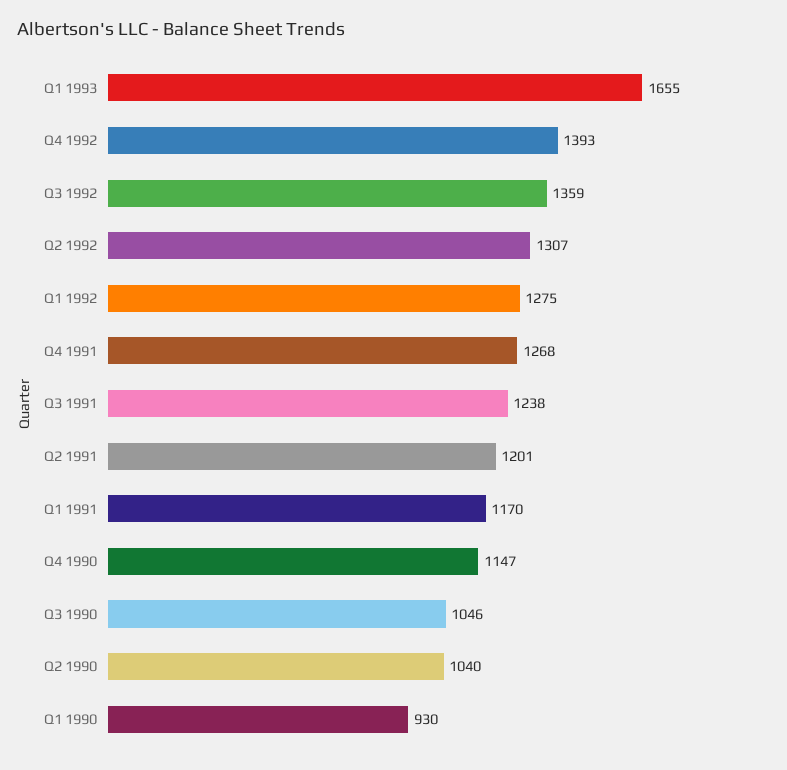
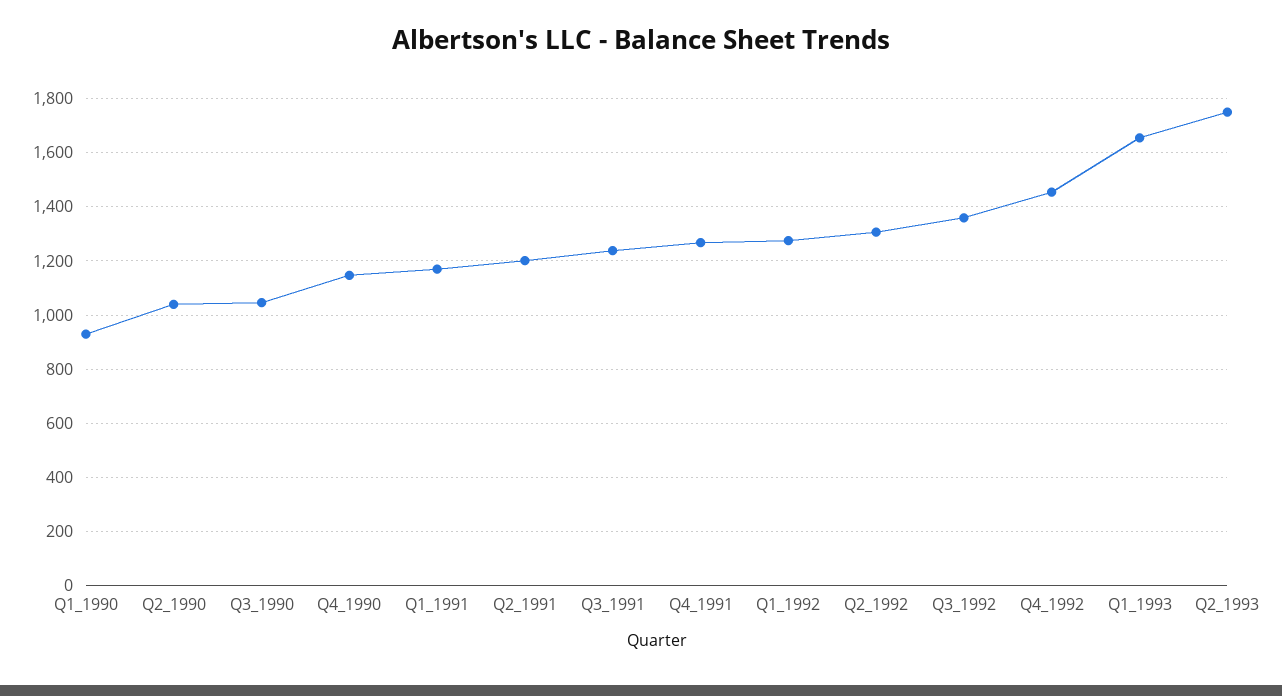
Q4 1992: 1393 -> 1450
Q2_1993: none -> 1750

